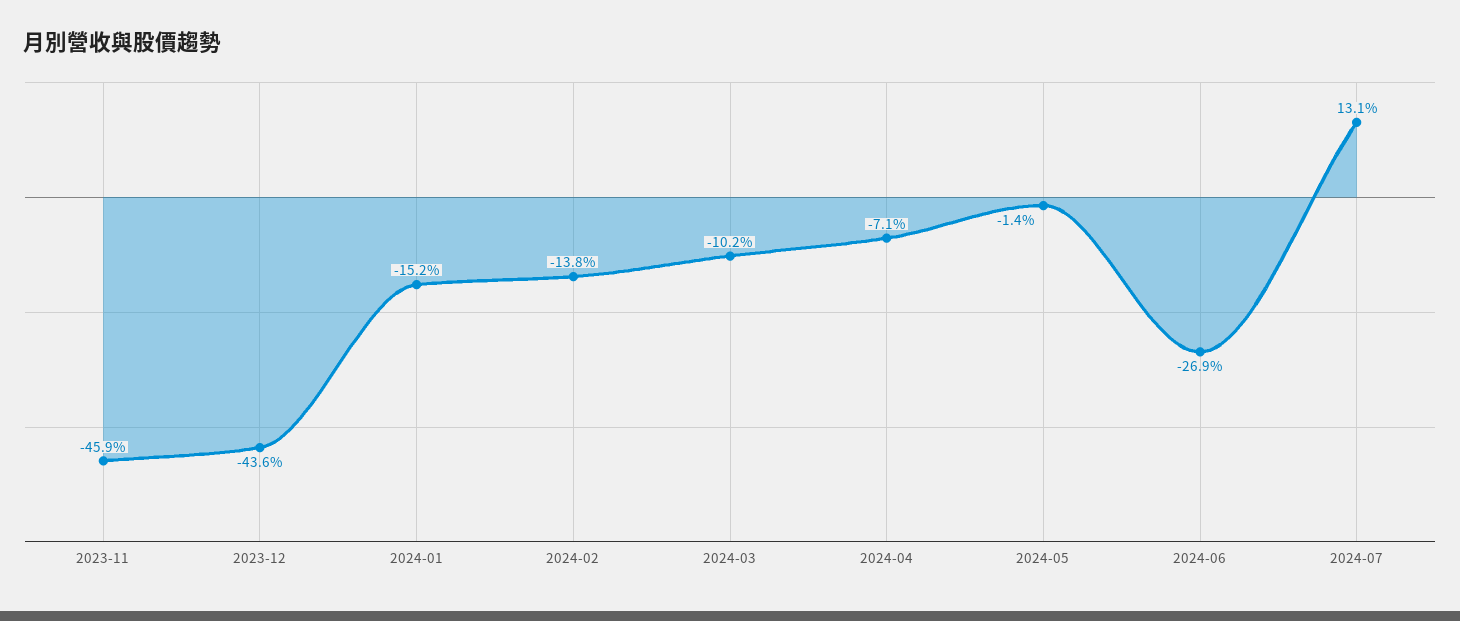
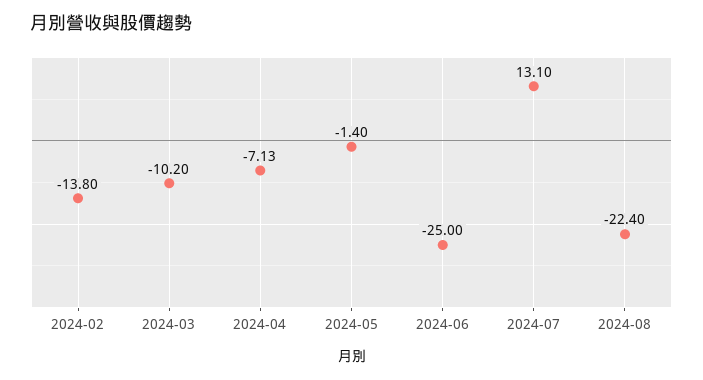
2023-11: -45.9 -> none
2023-12: -43.6 -> none
2024-01: -15.2 -> none
2024-06: -26.9 -> -25
2024-08: none -> -22.4

